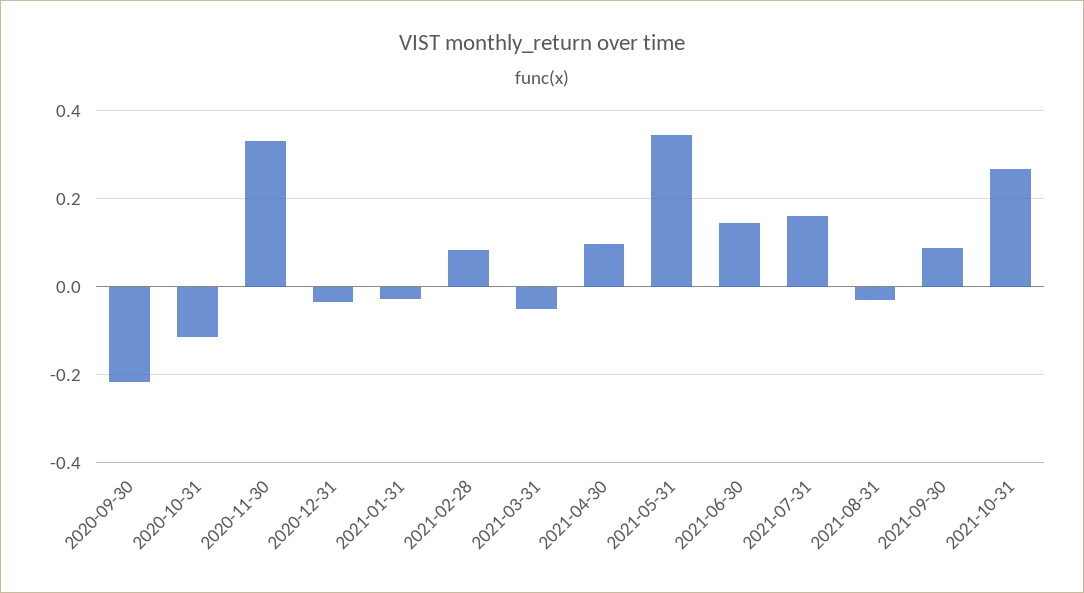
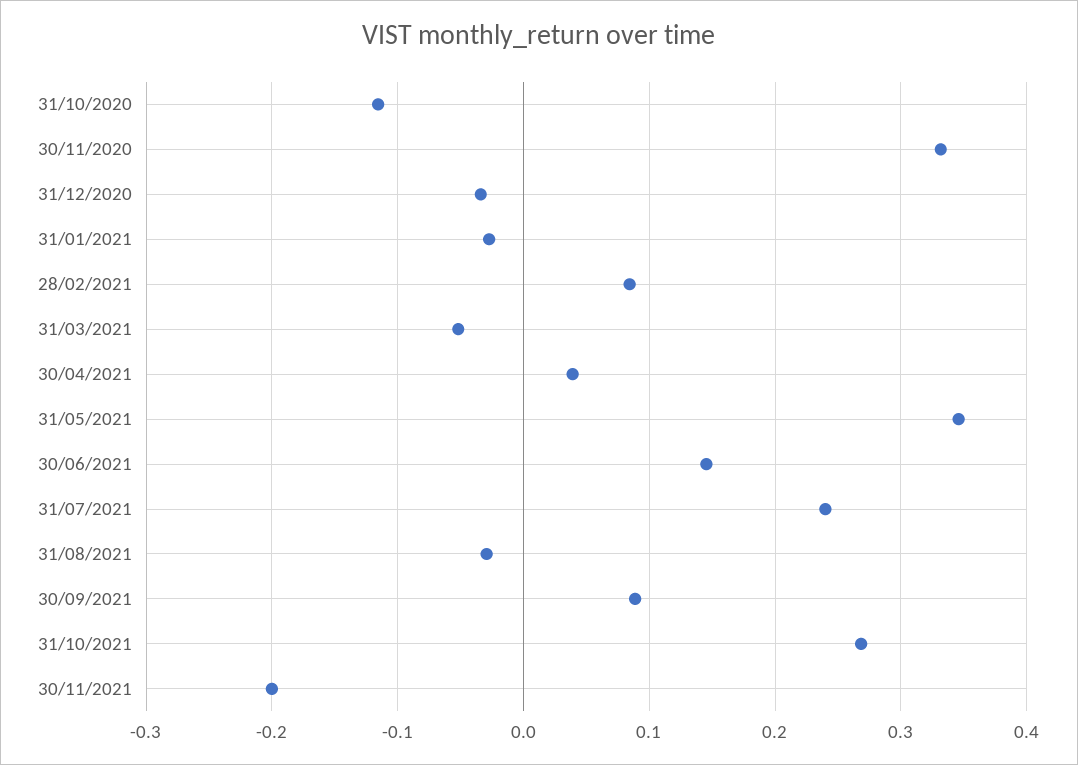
2020-09-30: -0.22 -> none
2021-04-30: 0.1 -> 0.04
2021-07-31: 0.16 -> 0.24
30/11/2021: none -> -0.2

